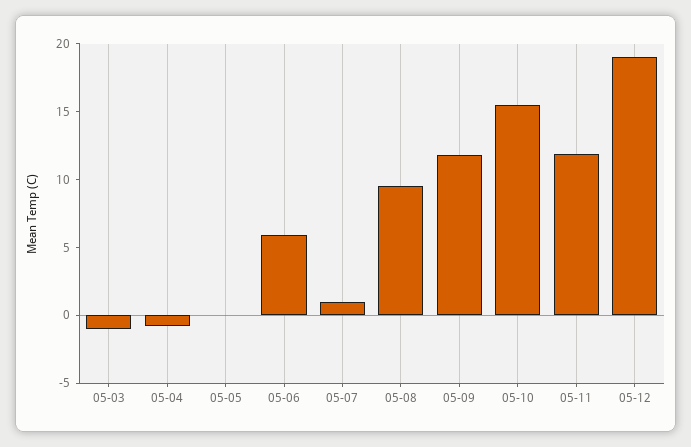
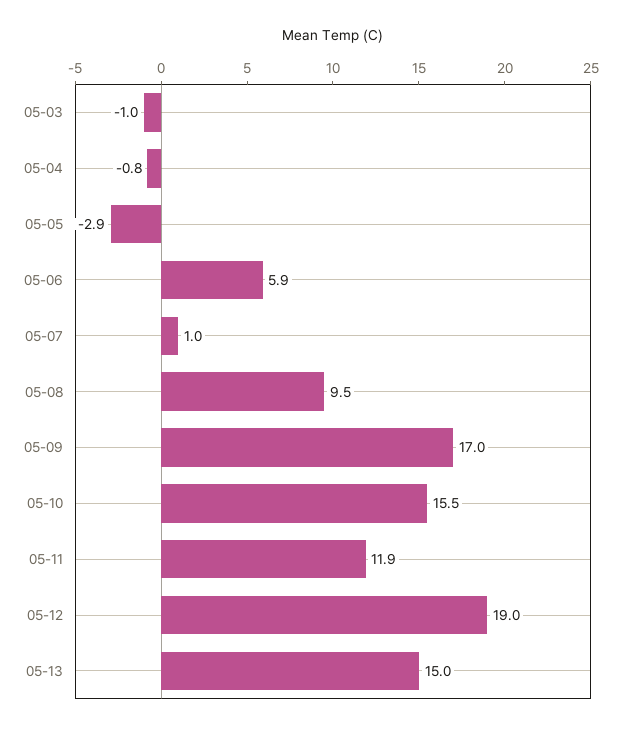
05-05: 0 -> -2.9
05-09: 12 -> 17
05-13: none -> 15

